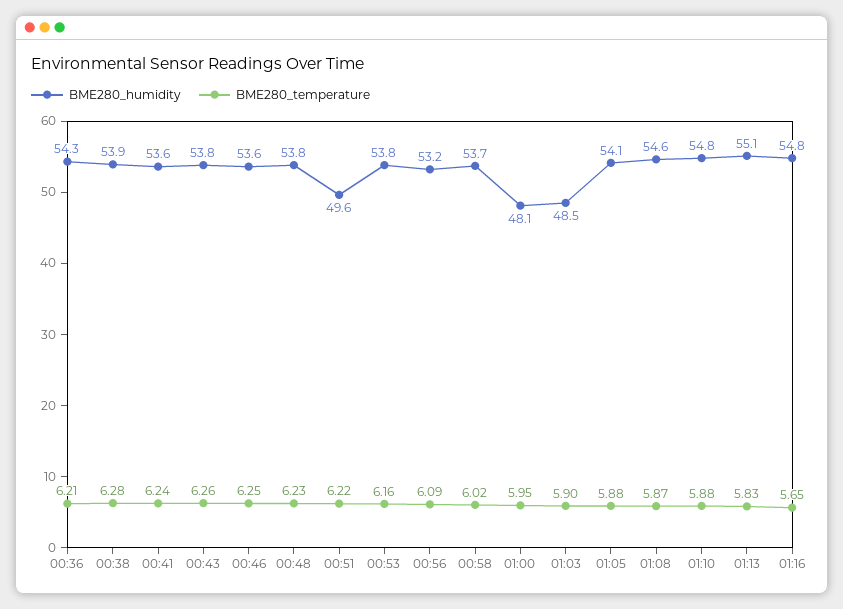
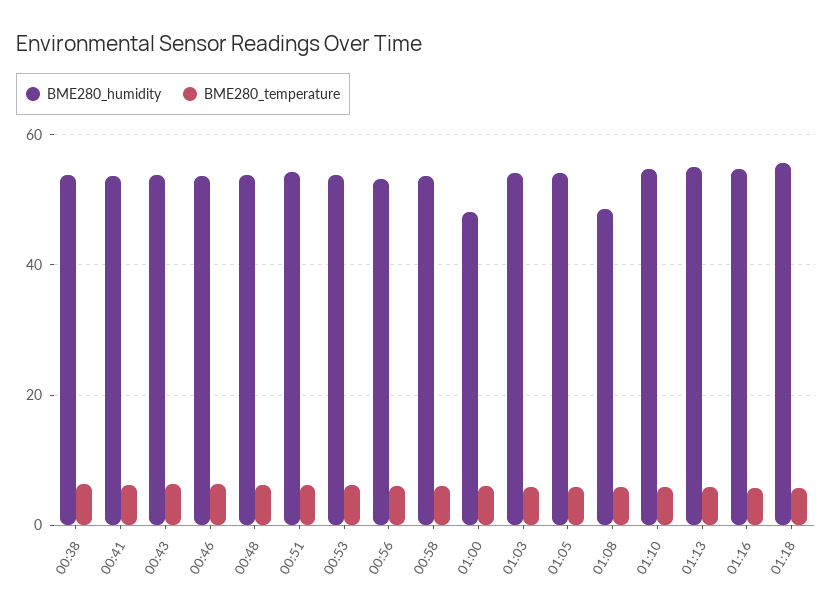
BME280_humidity, 00:36: 54.3 -> none
BME280_temperature, 00:36: 6.21 -> none
BME280_humidity, 00:51: 49.6 -> 54
BME280_humidity, 01:03: 48.5 -> 54
BME280_humidity, 01:08: 54.6 -> 48
BME280_humidity, 01:18: none -> 56
BME280_temperature, 01:18: none -> 6

